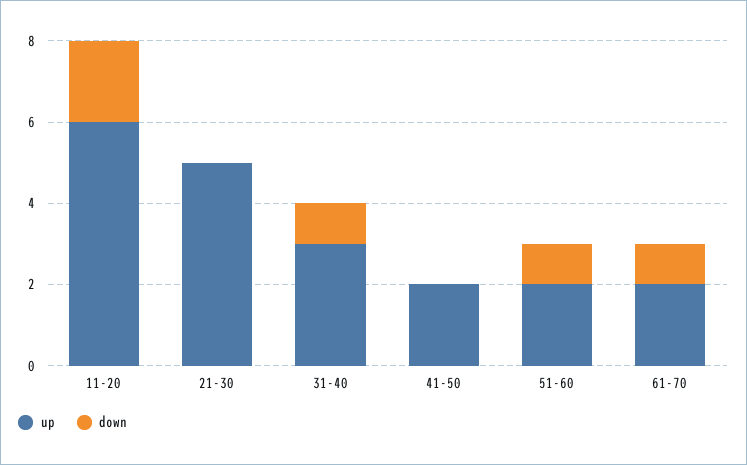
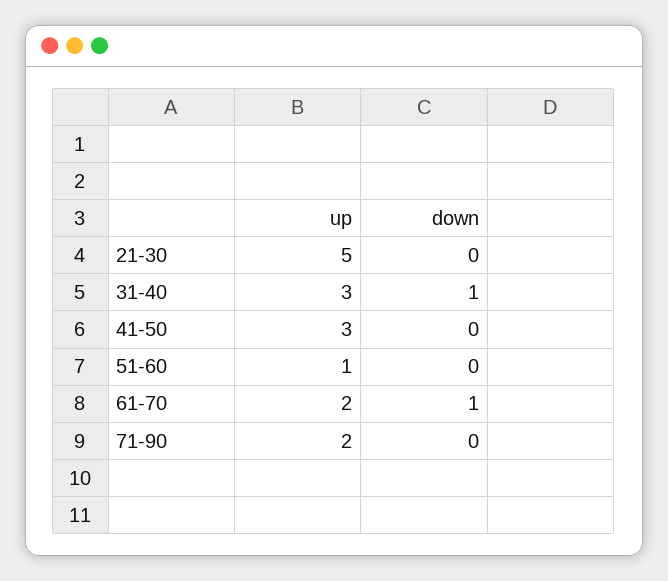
up, 11-20: 6 -> none
down, 11-20: 2 -> none
up, 41-50: 2 -> 3
up, 51-60: 2 -> 1
down, 51-60: 1 -> 0
up, 71-90: none -> 2
down, 71-90: none -> 0

